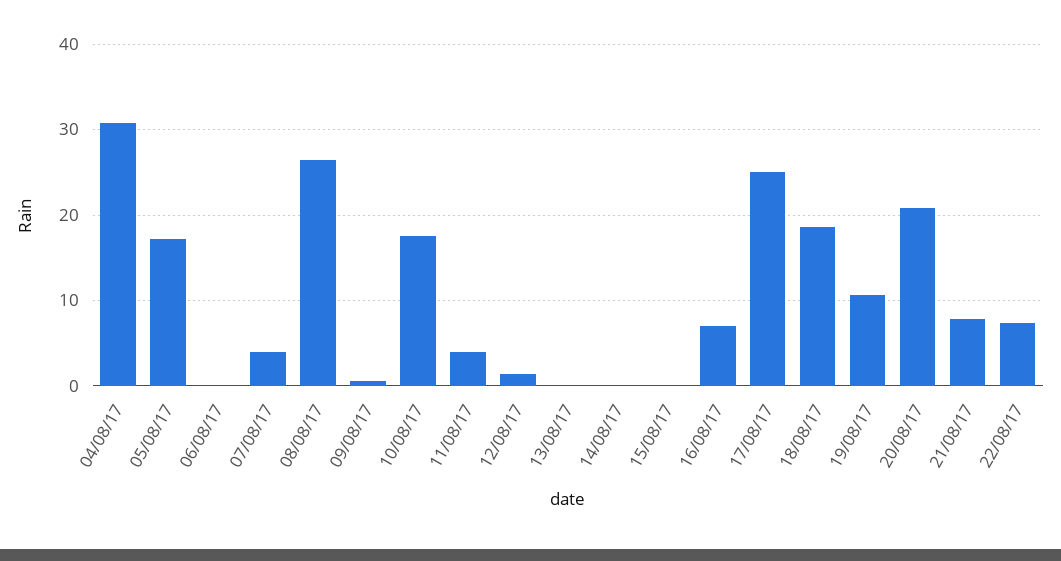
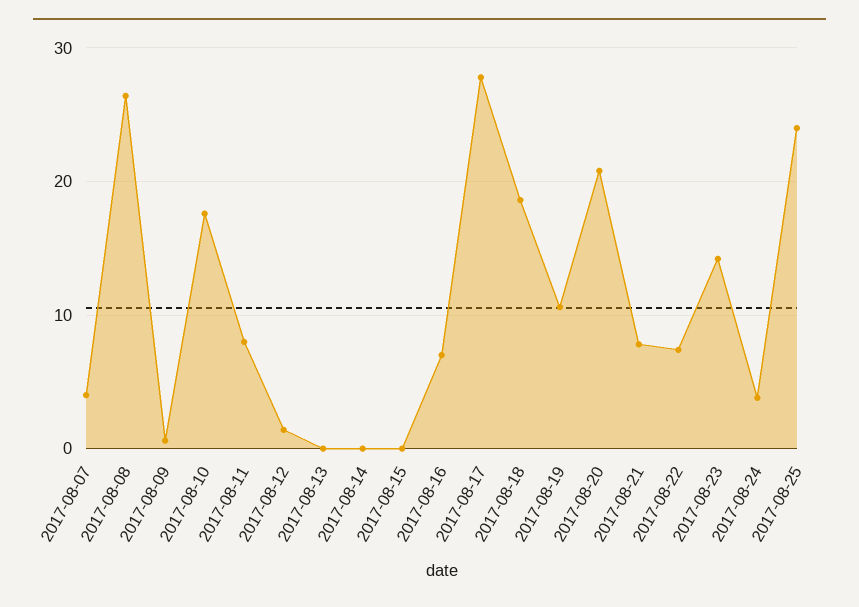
04/08/17: 31 -> none
05/08/17: 17 -> none
06/08/17: 0 -> none
11/08/17: 4 -> 8
17/08/17: 25 -> 28
2017-08-23: none -> 14
2017-08-24: none -> 4
2017-08-25: none -> 24

